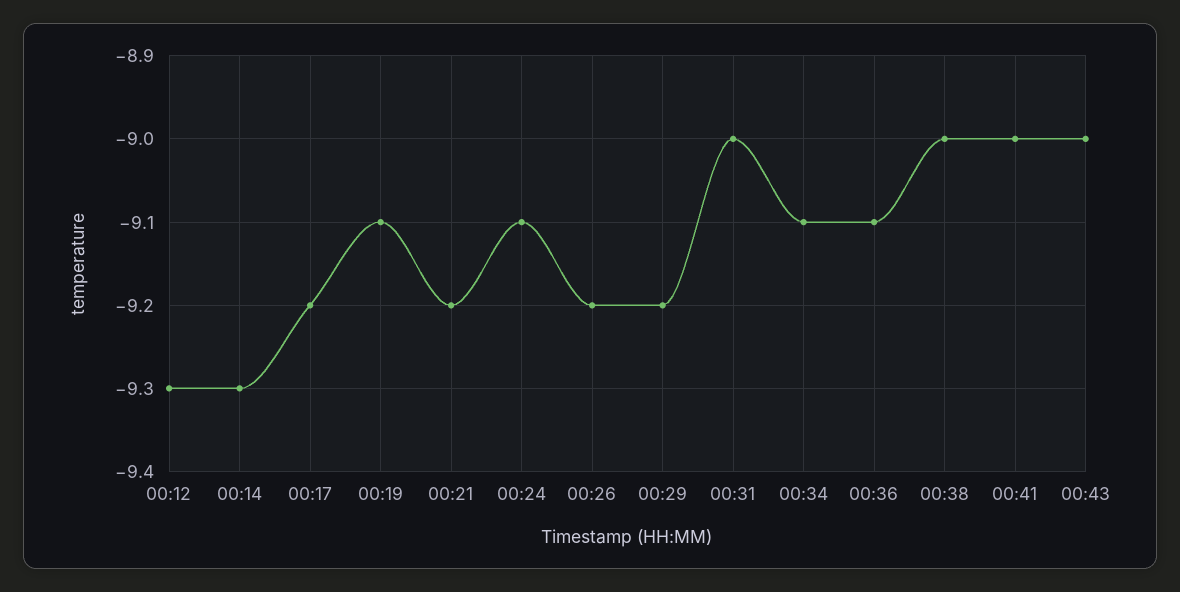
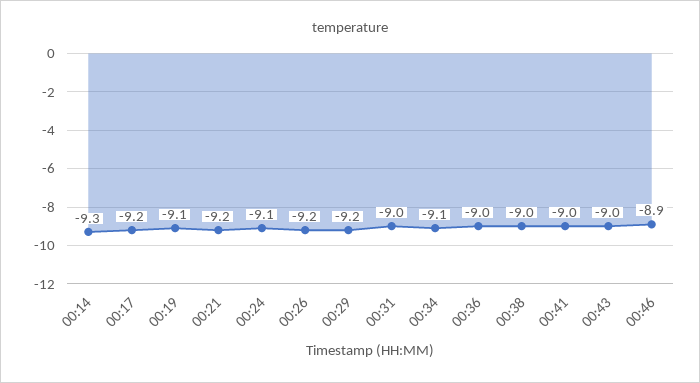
00:12: -9.3 -> none
00:36: -9.1 -> -9
00:46: none -> -8.9

